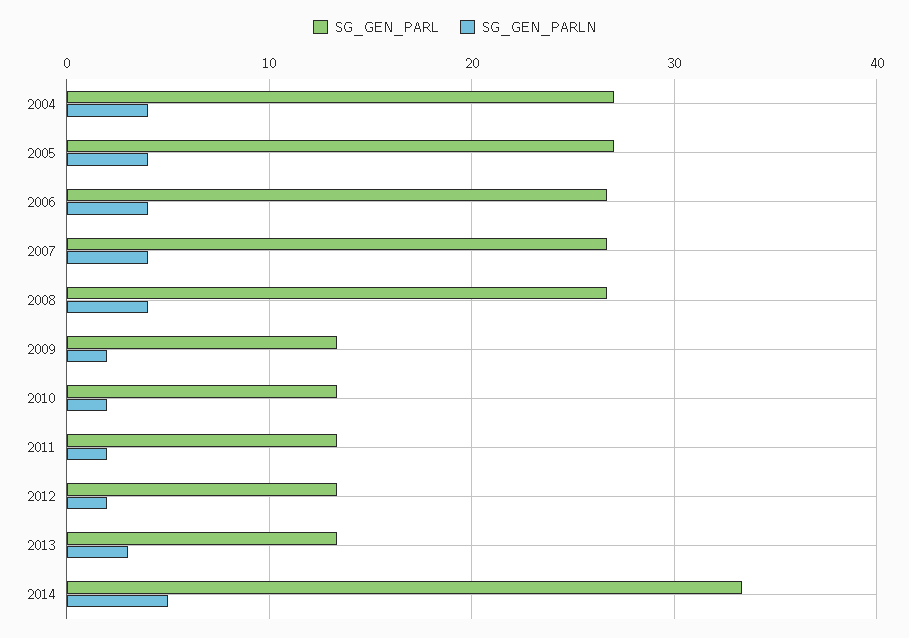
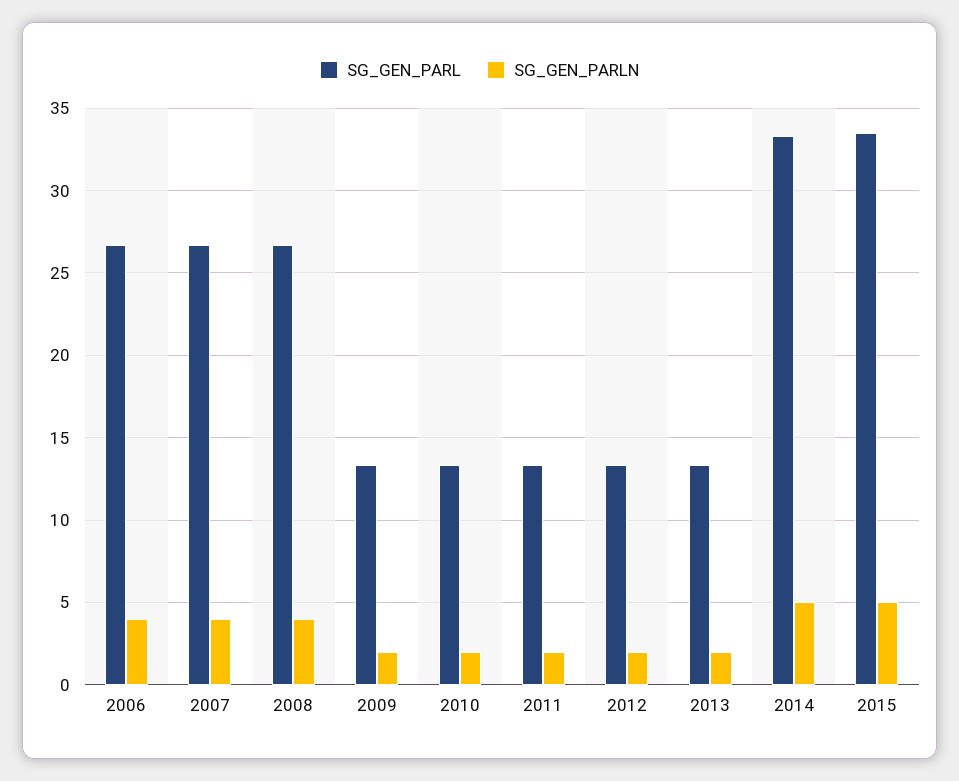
SG_GEN_PARL, 2004: 27 -> none
SG_GEN_PARLN, 2004: 4 -> none
SG_GEN_PARL, 2005: 27 -> none
SG_GEN_PARLN, 2005: 4 -> none
SG_GEN_PARLN, 2013: 3 -> 2
SG_GEN_PARL, 2015: none -> 33.5
SG_GEN_PARLN, 2015: none -> 5

